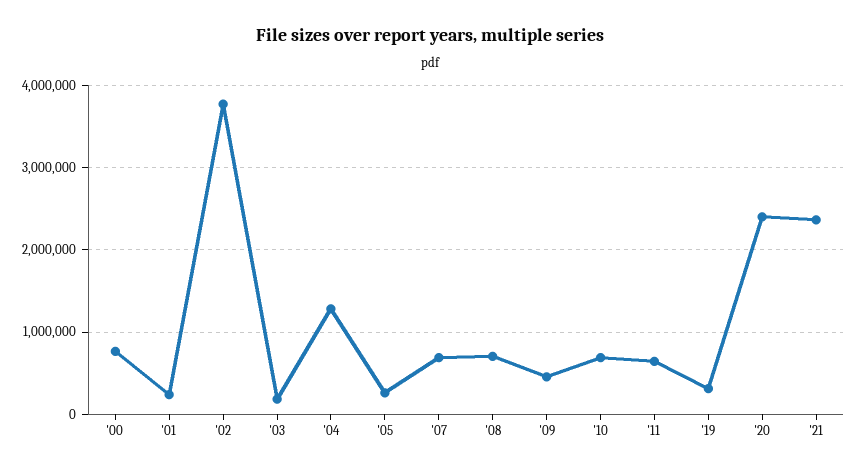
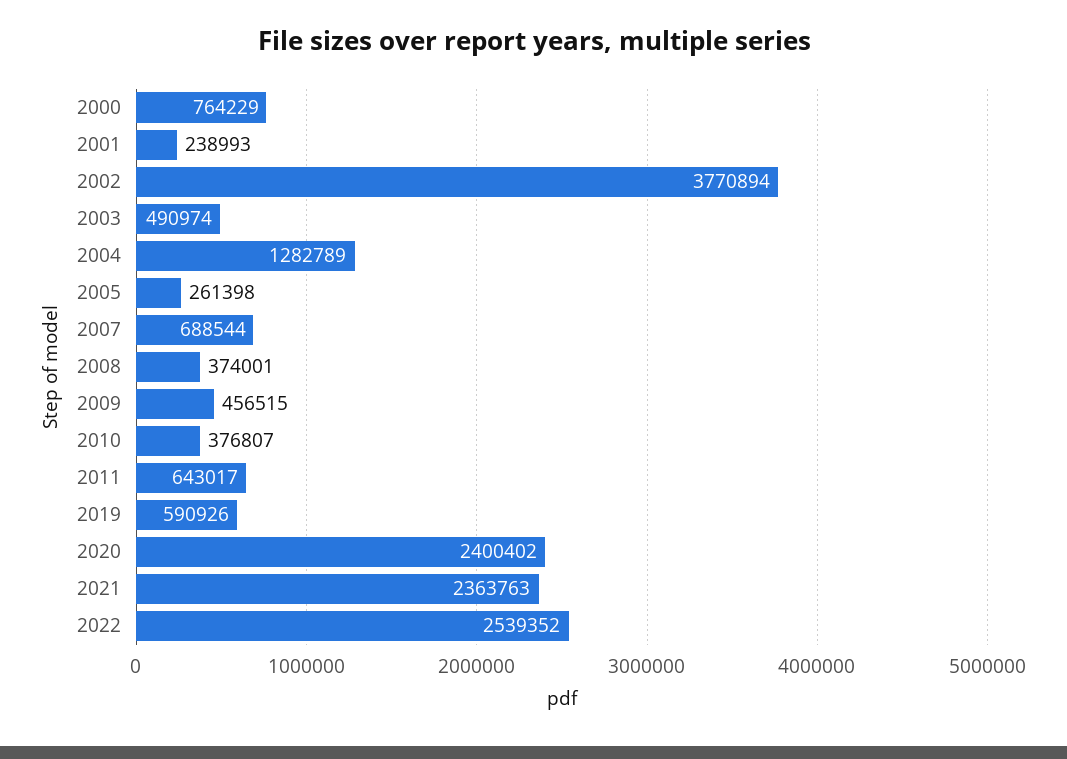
'03: 200000 -> 490974
'08: 700000 -> 374001
'10: 700000 -> 376807
'19: 300000 -> 590926
2022: none -> 2539352

